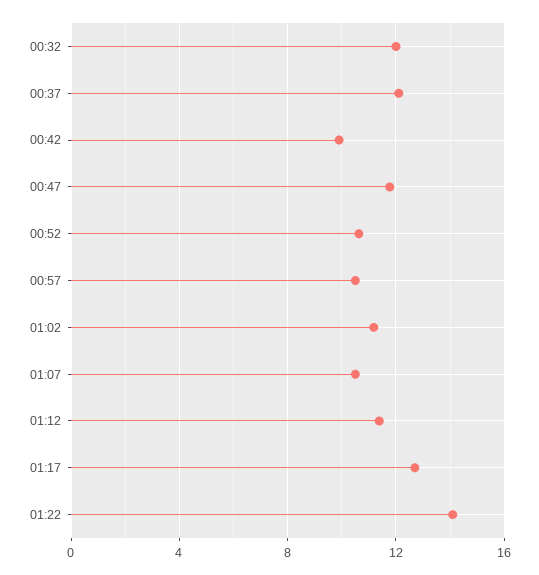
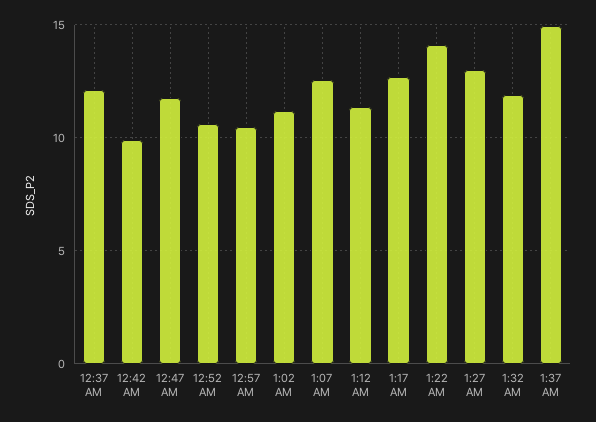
00:32: 12 -> none
01:07: 10.5 -> 12.5
1:27 AM: none -> 13
1:32 AM: none -> 12
1:37 AM: none -> 15

